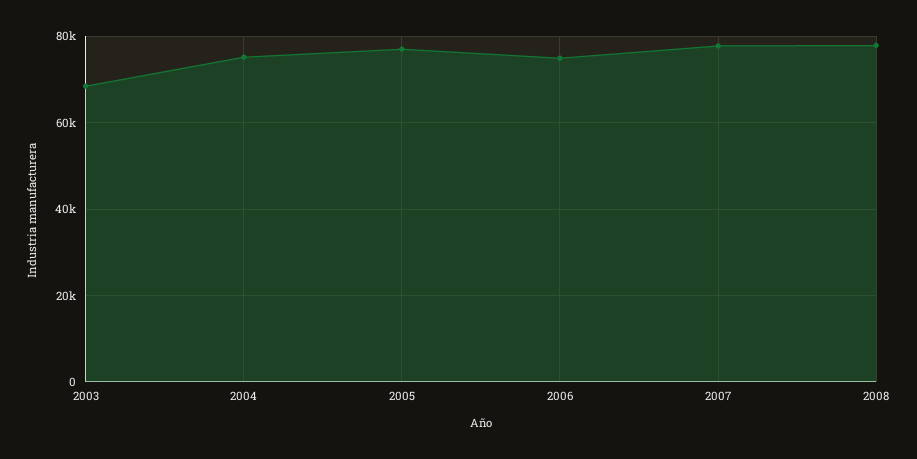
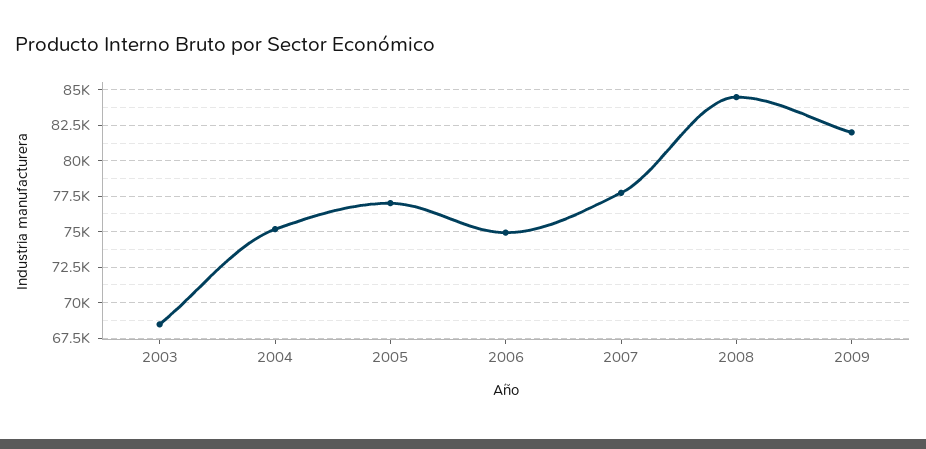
2008: 78000 -> 84500
2009: none -> 82000

